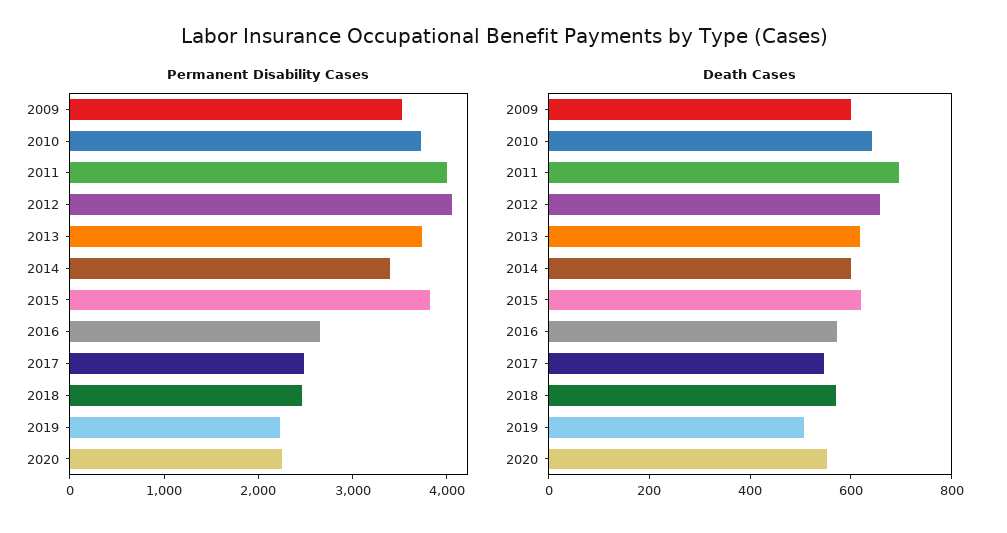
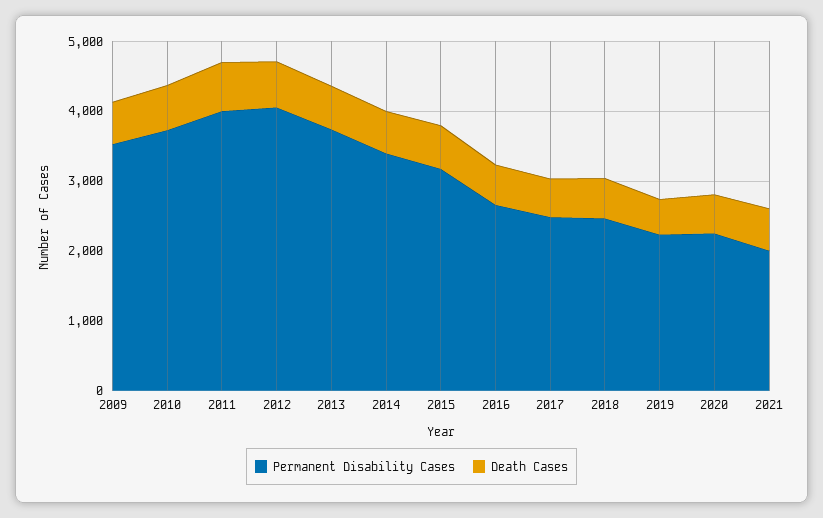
Permanent Disability Cases, 2015: 3800 -> 3200
Permanent Disability Cases, 2021: none -> 2000
Death Cases, 2021: none -> 600

